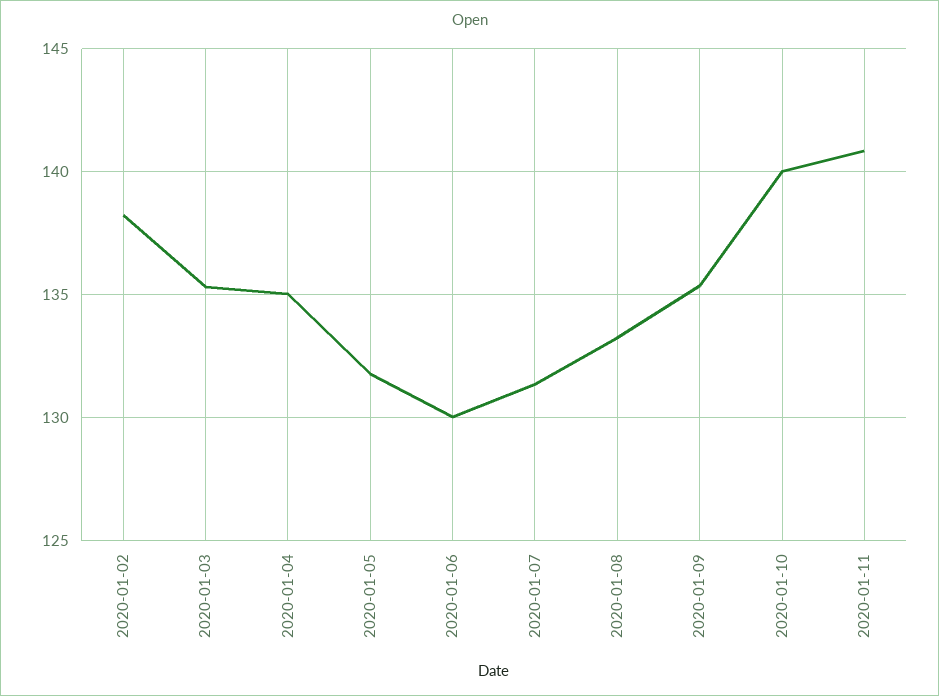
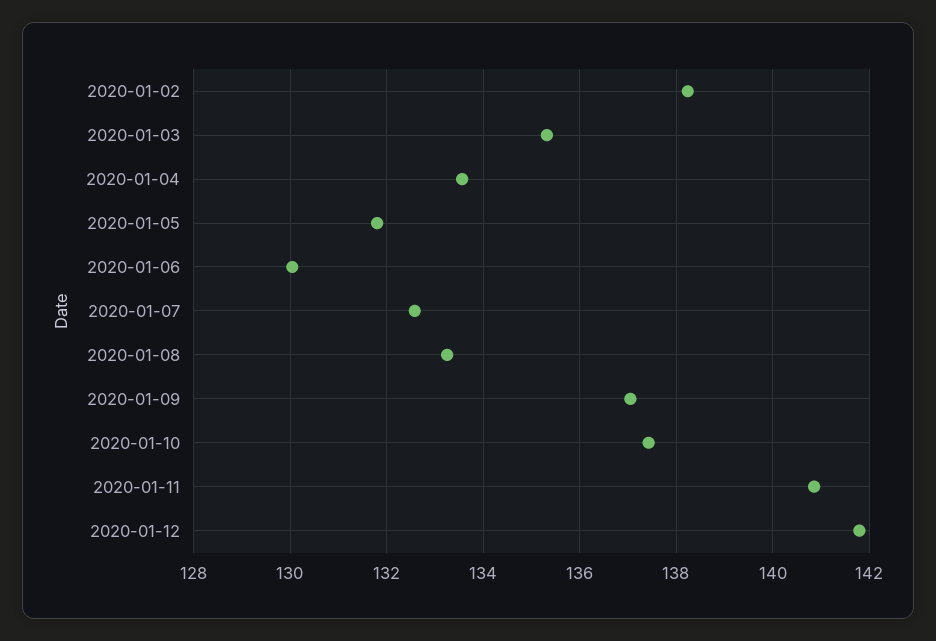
2020-01-04: 135 -> 133.6
2020-01-07: 131.5 -> 132.6
2020-01-09: 135.5 -> 137
2020-01-10: 140 -> 137.4
2020-01-12: none -> 141.8

